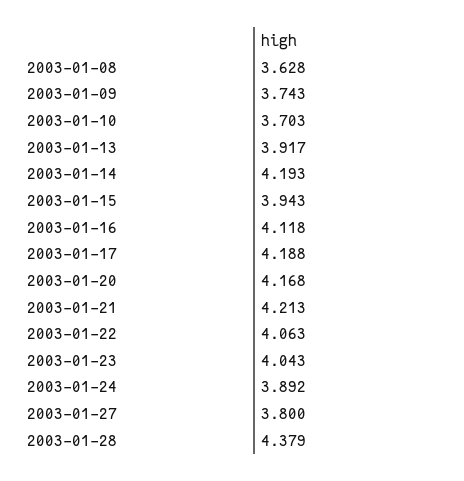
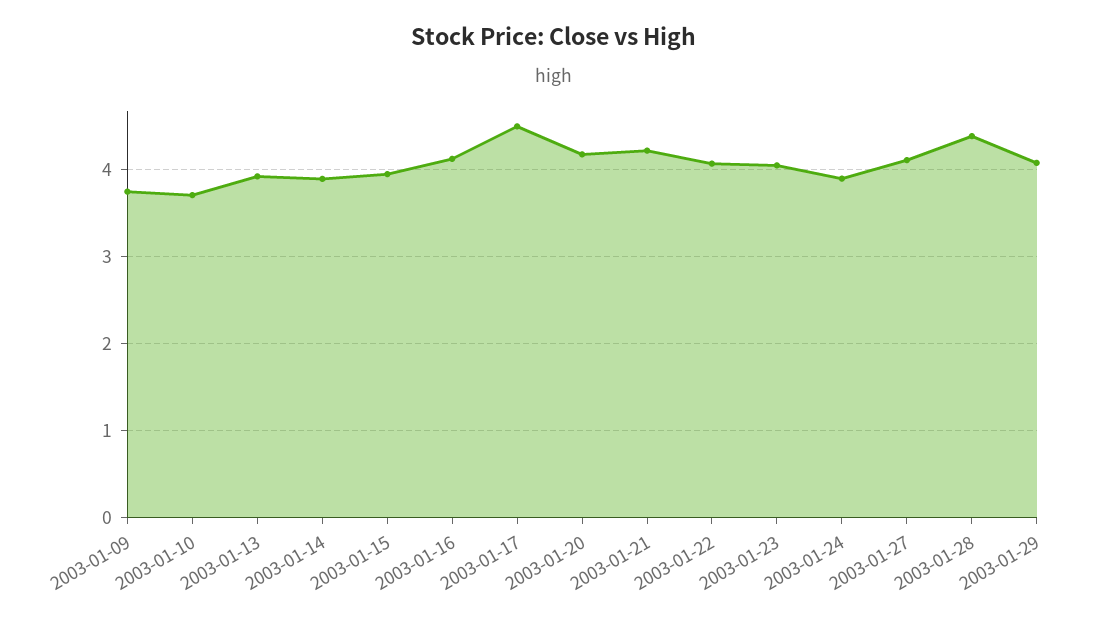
2003-01-08: 3.628 -> none
2003-01-14: 4.193 -> 3.9
2003-01-17: 4.188 -> 4.5
2003-01-27: 3.8 -> 4.1
2003-01-29: none -> 4.1

